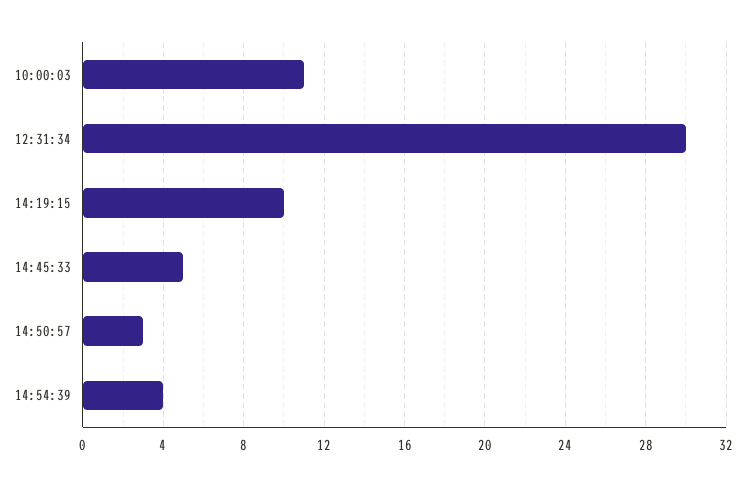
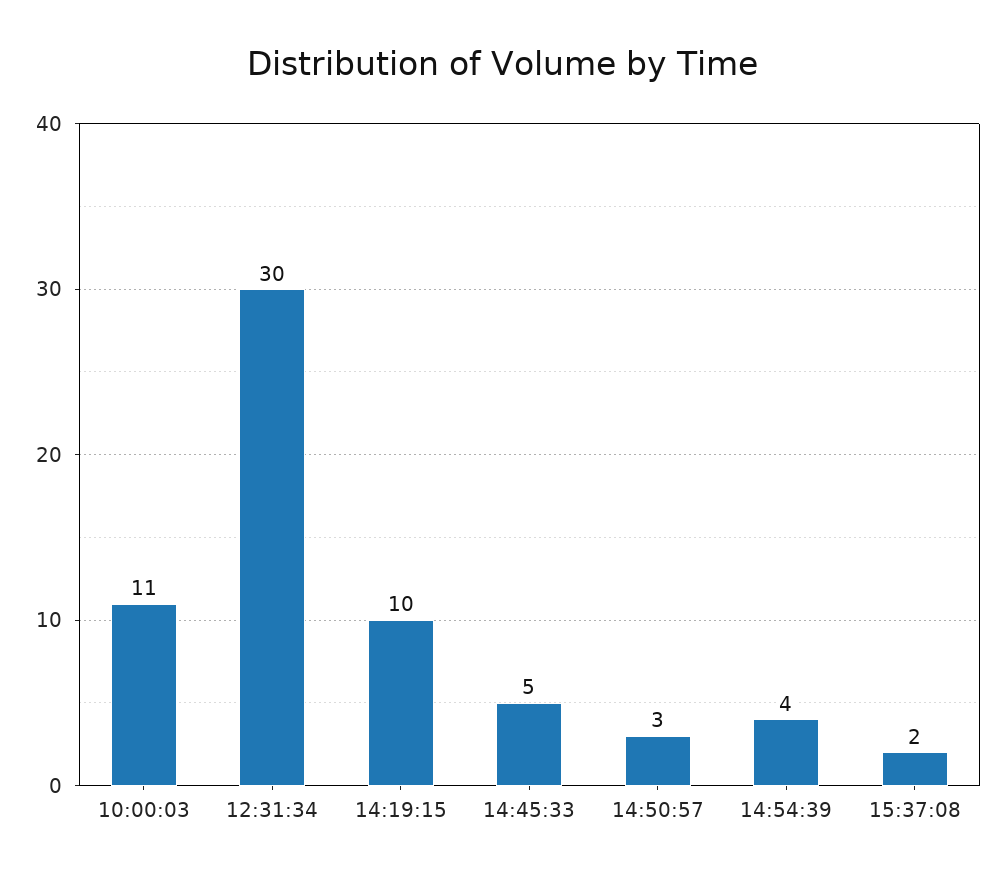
15:37:08: none -> 2

